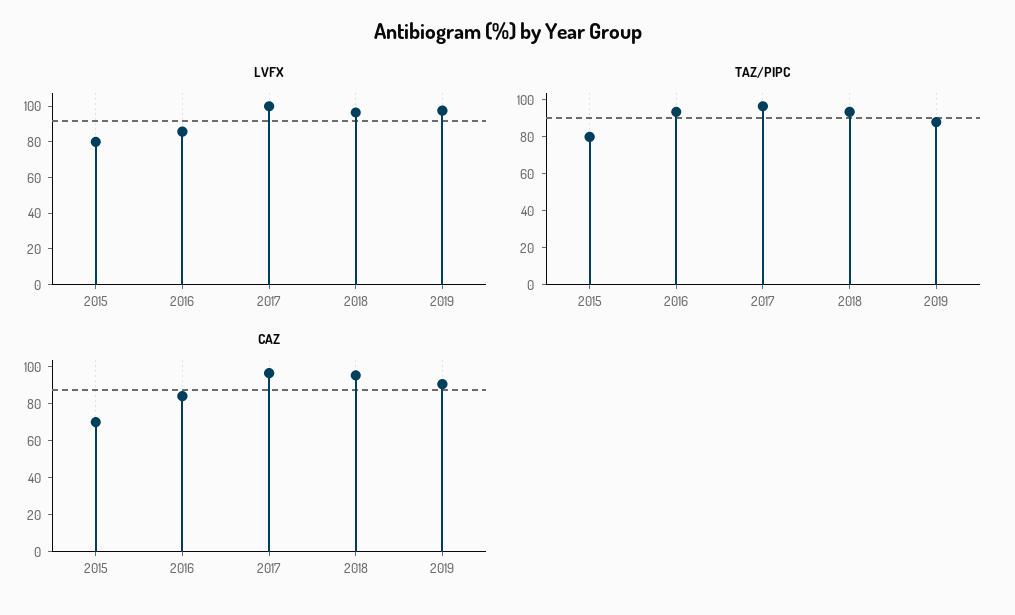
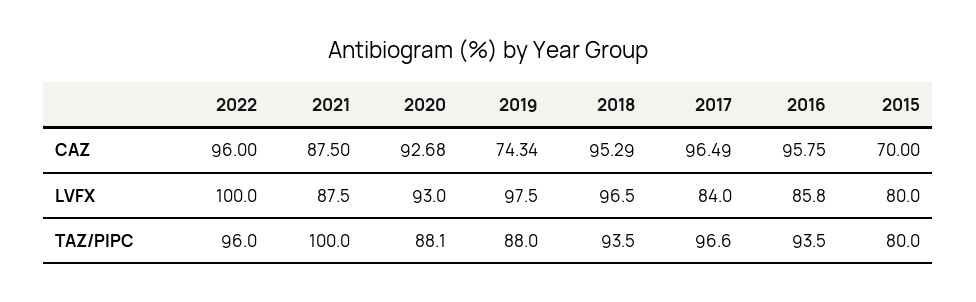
LVFX, 2017: 100 -> 84
CAZ, 2016: 85 -> 95.75
CAZ, 2019: 90 -> 74.34
CAZ, 2022: none -> 96
CAZ, 2021: none -> 87.5
CAZ, 2020: none -> 92.68
LVFX, 2022: none -> 100
LVFX, 2021: none -> 87.5
LVFX, 2020: none -> 93
TAZ/PIPC, 2022: none -> 96
TAZ/PIPC, 2021: none -> 100
TAZ/PIPC, 2020: none -> 88.1

